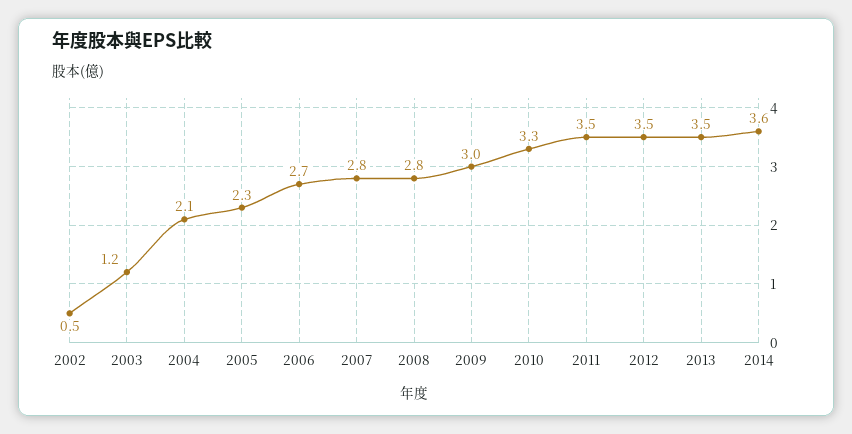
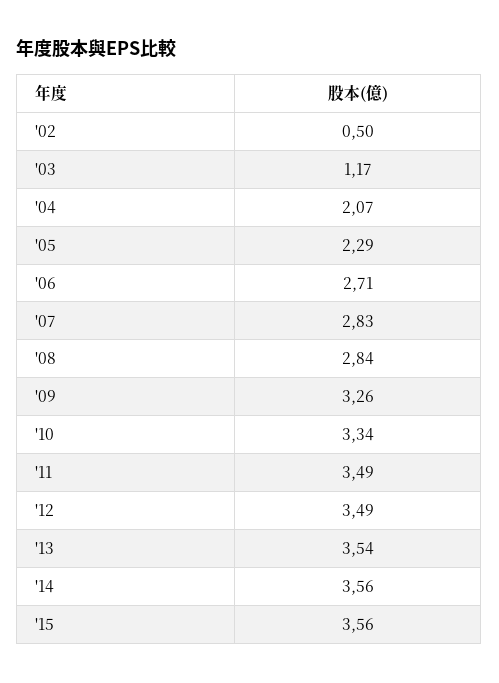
2009: 3 -> 3.26
'15: none -> 3.56

